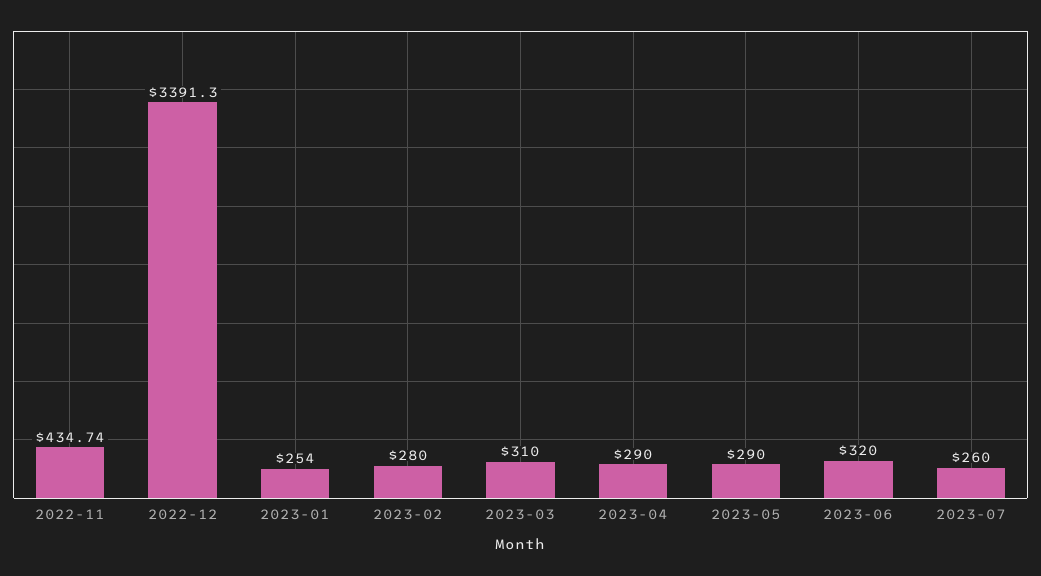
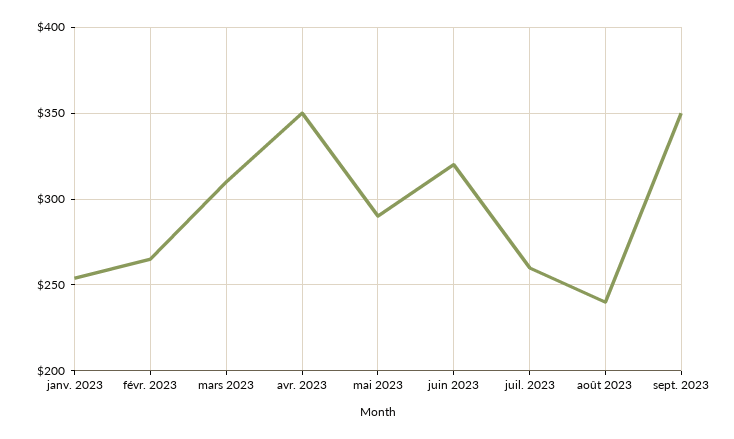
2022-11: 434.74 -> none
2022-12: 3391.3 -> none
2023-02: 280 -> 265
2023-04: 290 -> 350
août 2023: none -> 240
sept. 2023: none -> 350

